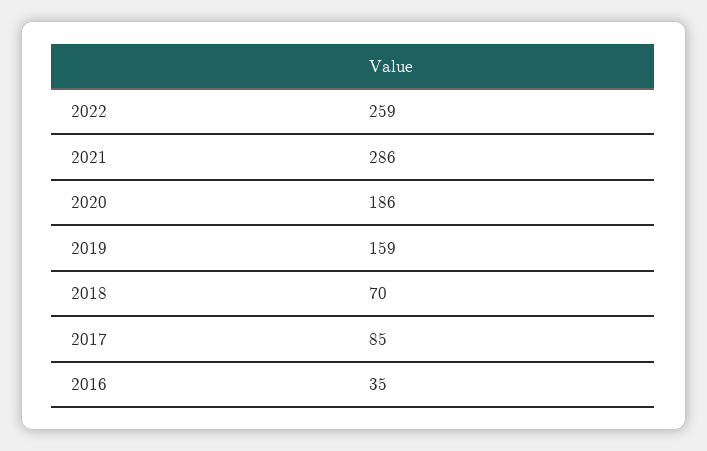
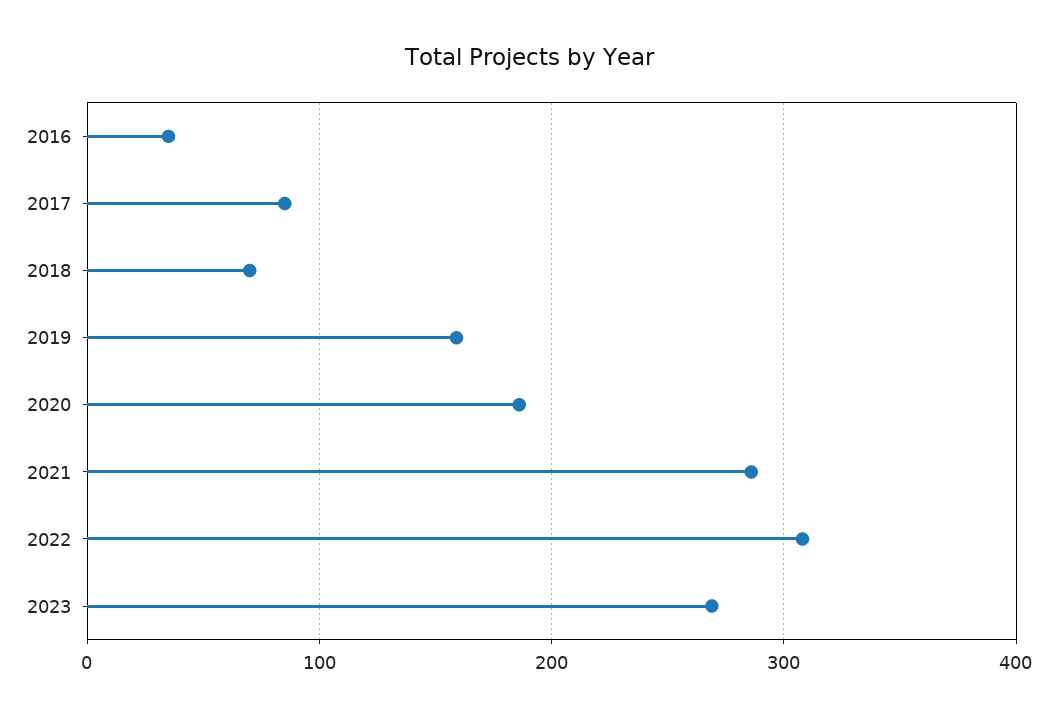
2022: 259 -> 310
2023: none -> 270

